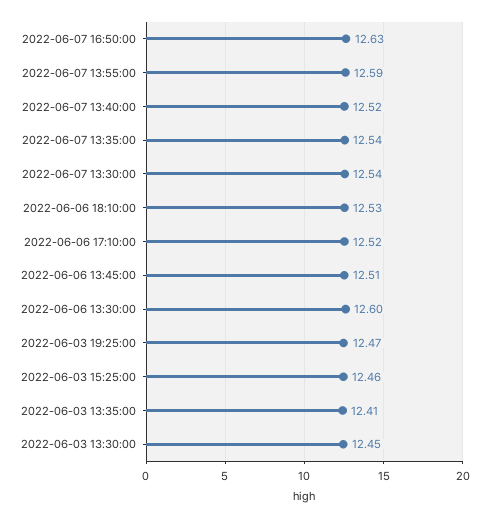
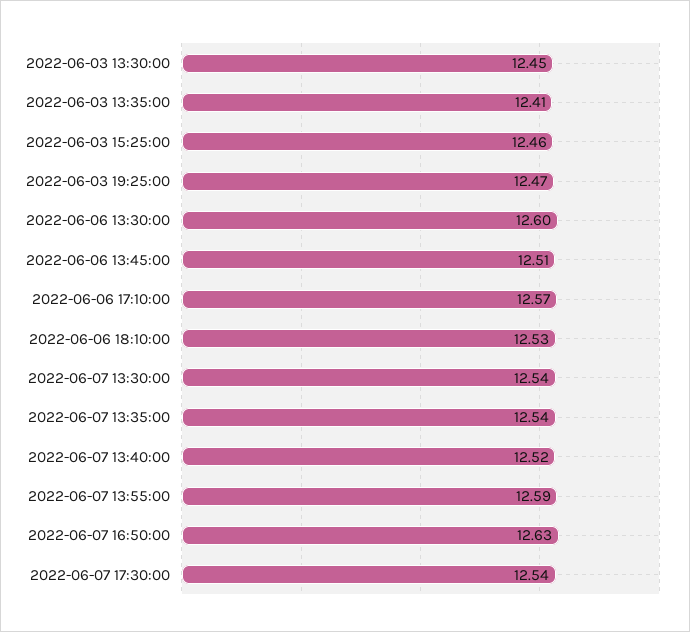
2022-06-06 17:10:00: 12.52 -> 12.57
2022-06-07 17:30:00: none -> 12.54

